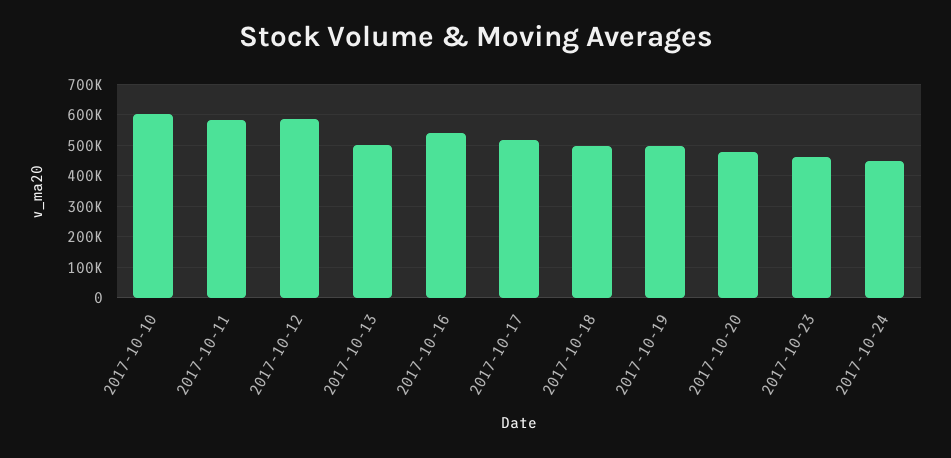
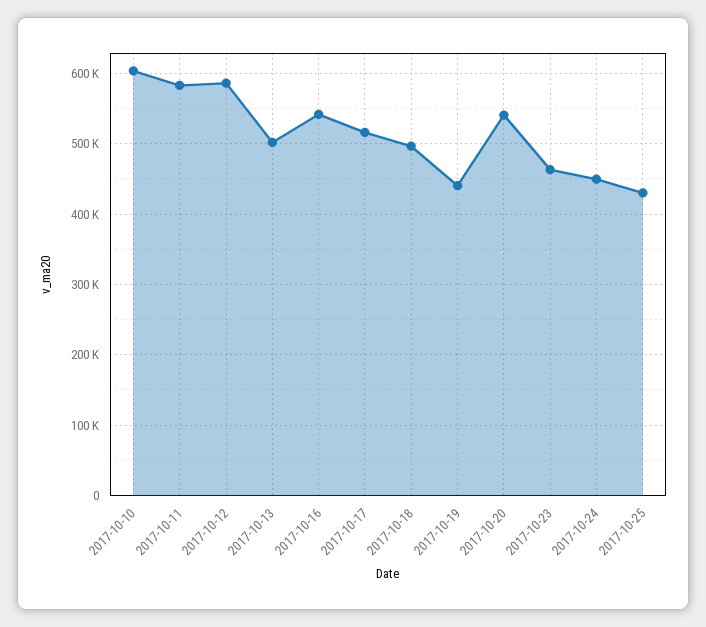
2017-10-19: 500000 -> 440000
2017-10-20: 480000 -> 540000
2017-10-25: none -> 430000

